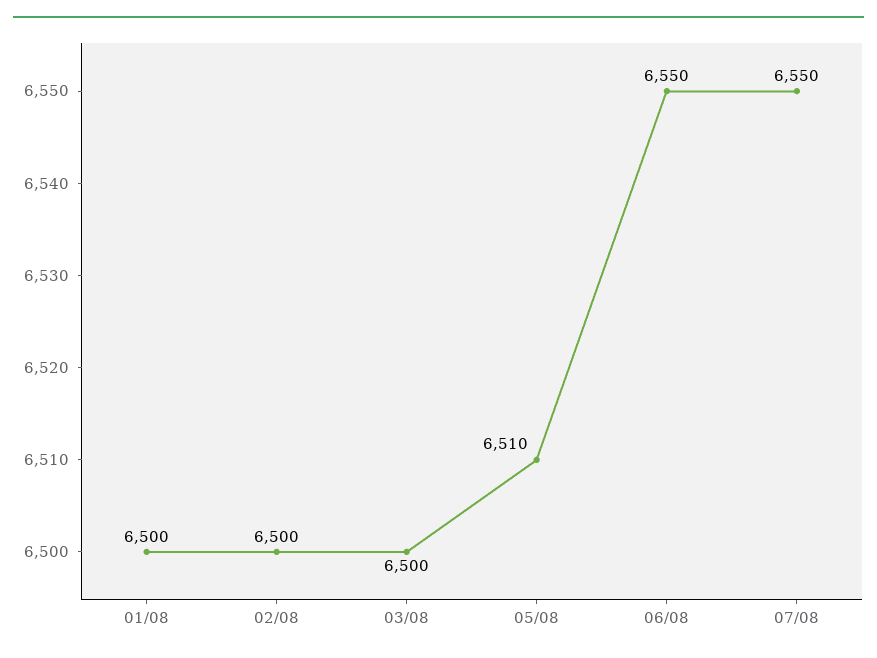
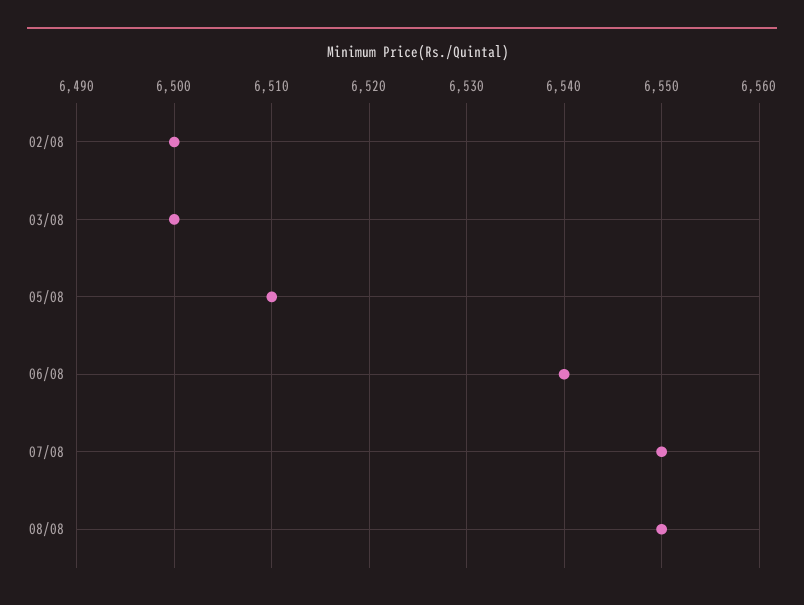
01/08: 6500 -> none
06/08: 6550 -> 6540
08/08: none -> 6550

